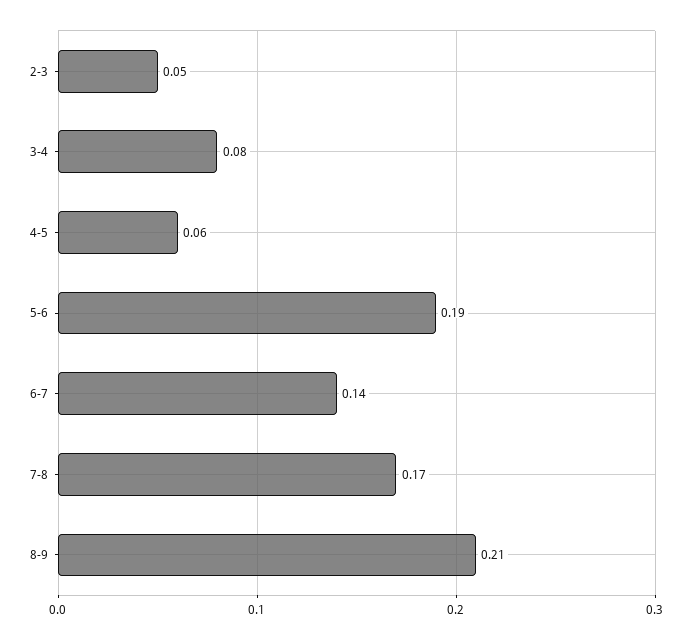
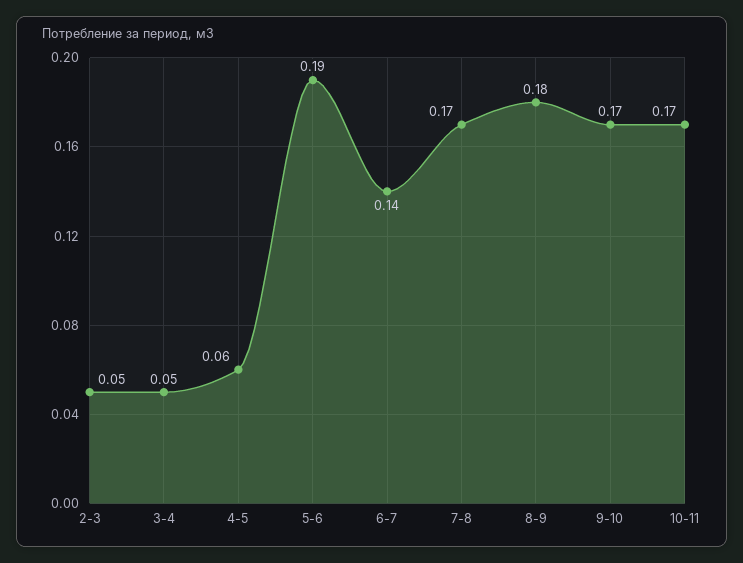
3-4: 0.08 -> 0.05
8-9: 0.21 -> 0.18
9-10: none -> 0.17
10-11: none -> 0.17

